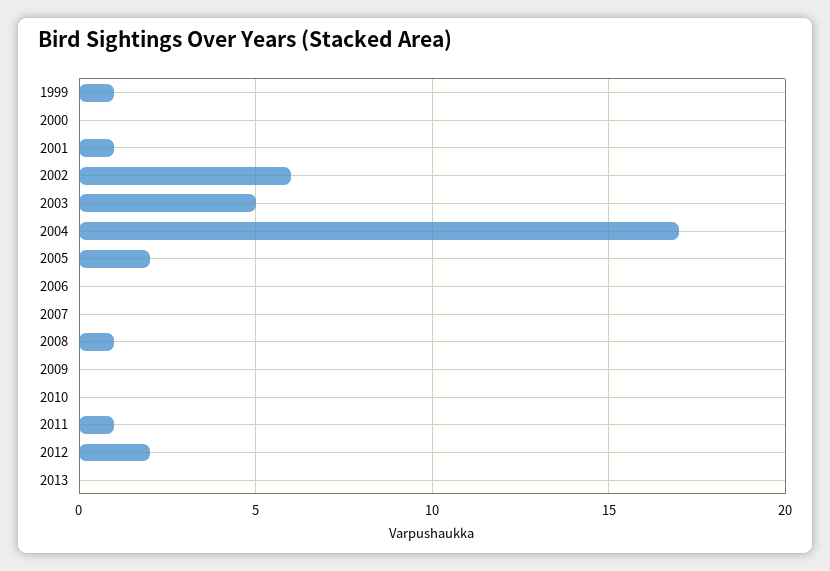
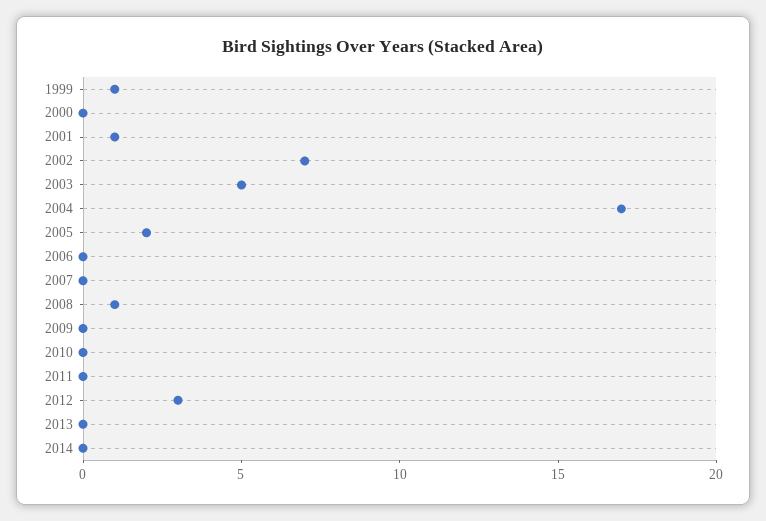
2002: 6 -> 7
2011: 1 -> 0
2012: 2 -> 3
2014: none -> 0

